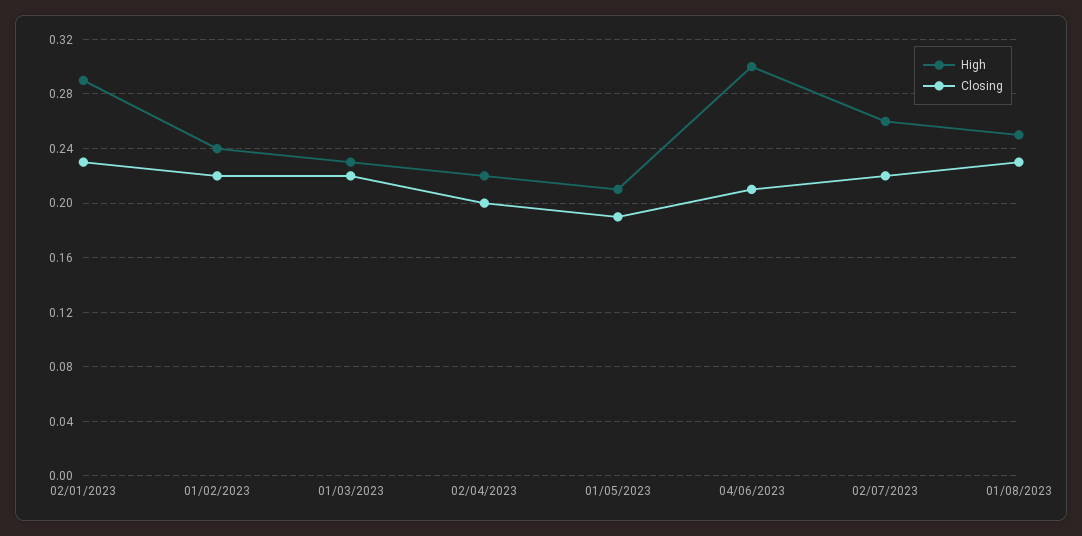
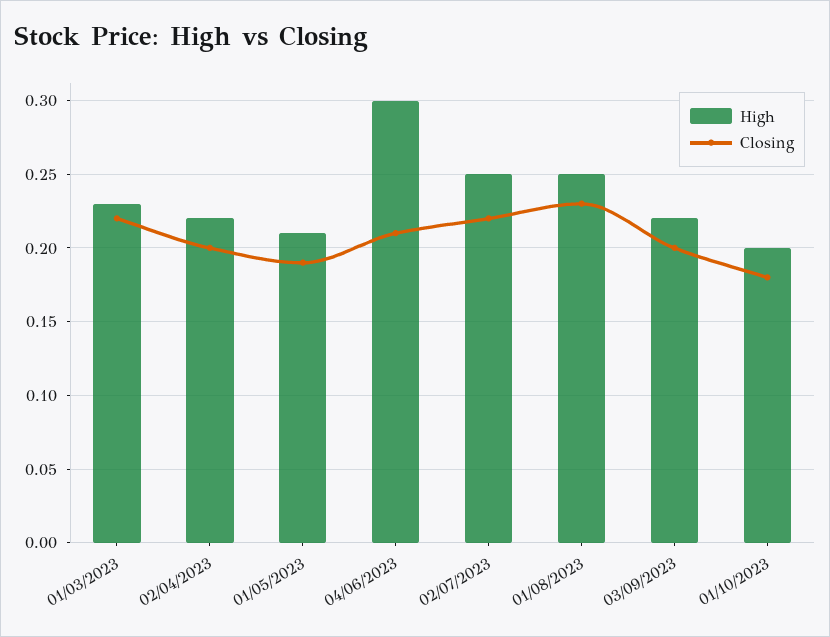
High, 02/01/2023: 0.29 -> none
Closing, 02/01/2023: 0.23 -> none
High, 01/02/2023: 0.24 -> none
Closing, 01/02/2023: 0.22 -> none
High, 02/07/2023: 0.26 -> 0.25
High, 03/09/2023: none -> 0.22
Closing, 03/09/2023: none -> 0.2
High, 01/10/2023: none -> 0.2
Closing, 01/10/2023: none -> 0.18

